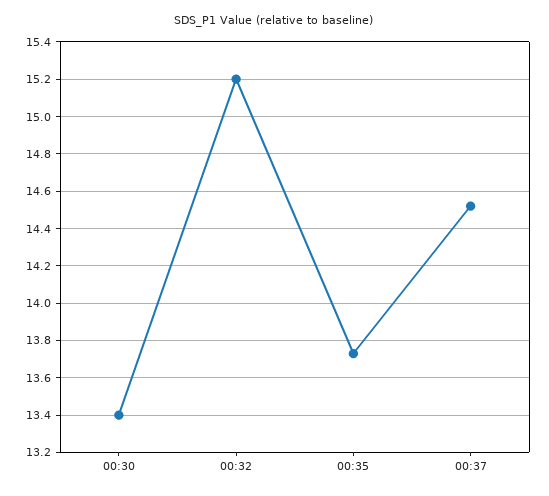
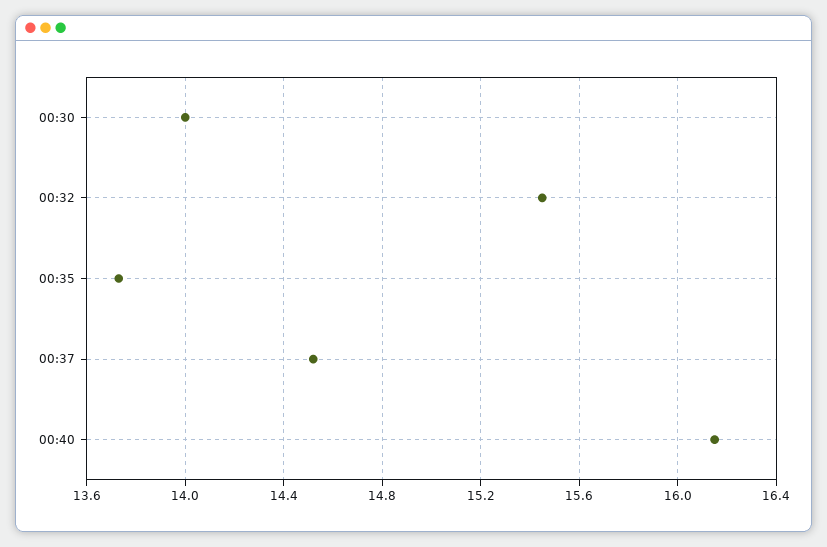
00:30: 13.4 -> 14
00:32: 15.2 -> 15.45
00:40: none -> 16.15

